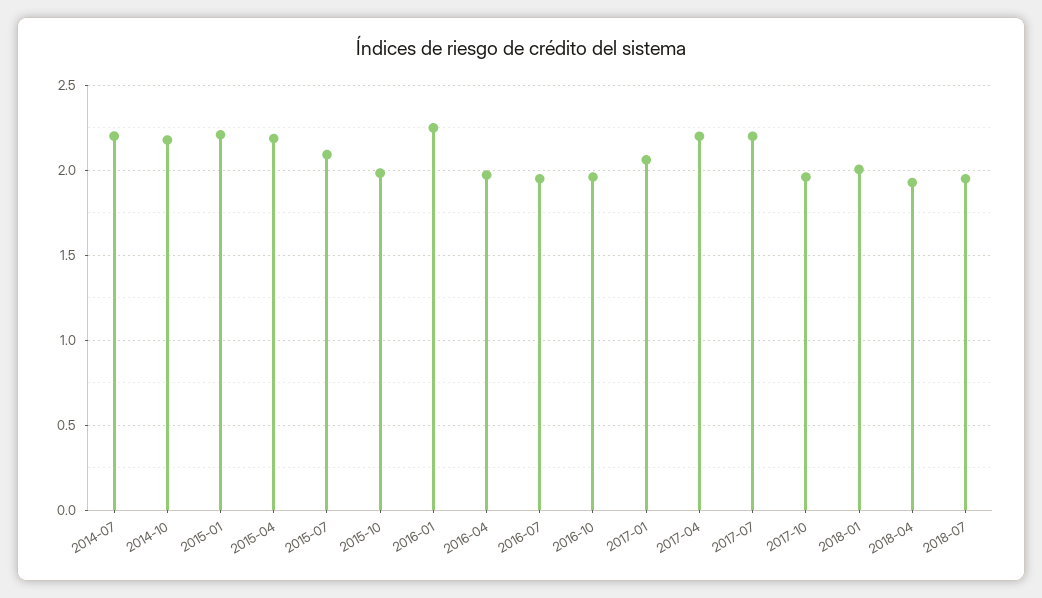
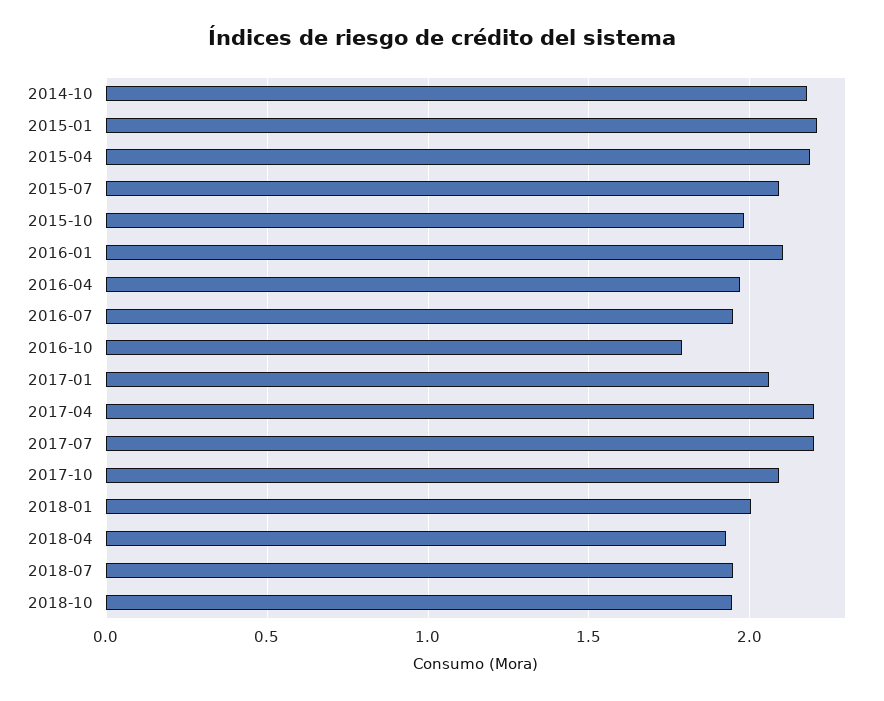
2014-07: 2.2 -> none
2016-01: 2.25 -> 2.1
2016-10: 1.95 -> 1.8
2017-10: 1.95 -> 2.1
2018-10: none -> 1.95

